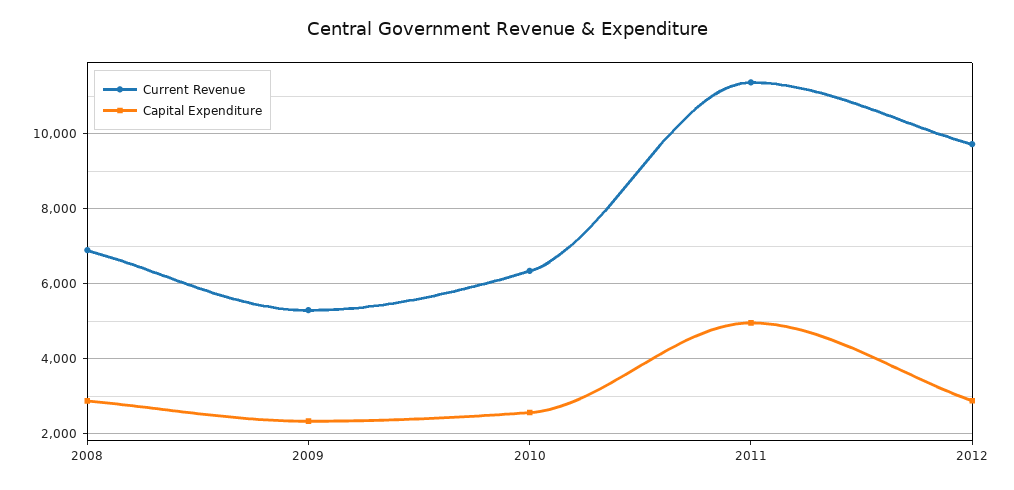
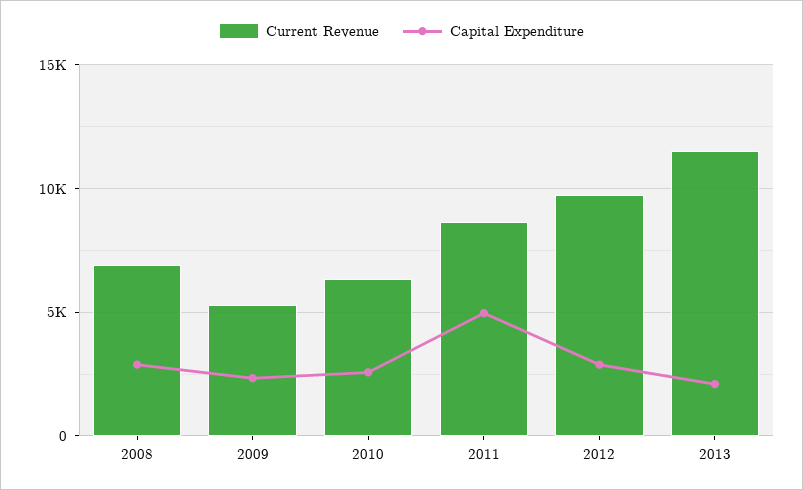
Current Revenue, 2011: 11400 -> 8500
Current Revenue, 2013: none -> 11500
Capital Expenditure, 2013: none -> 2000

